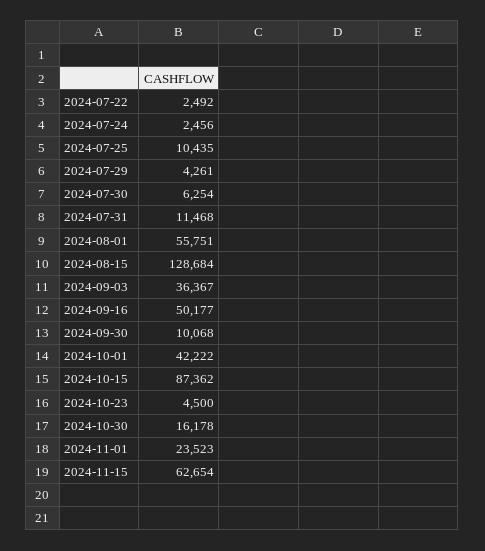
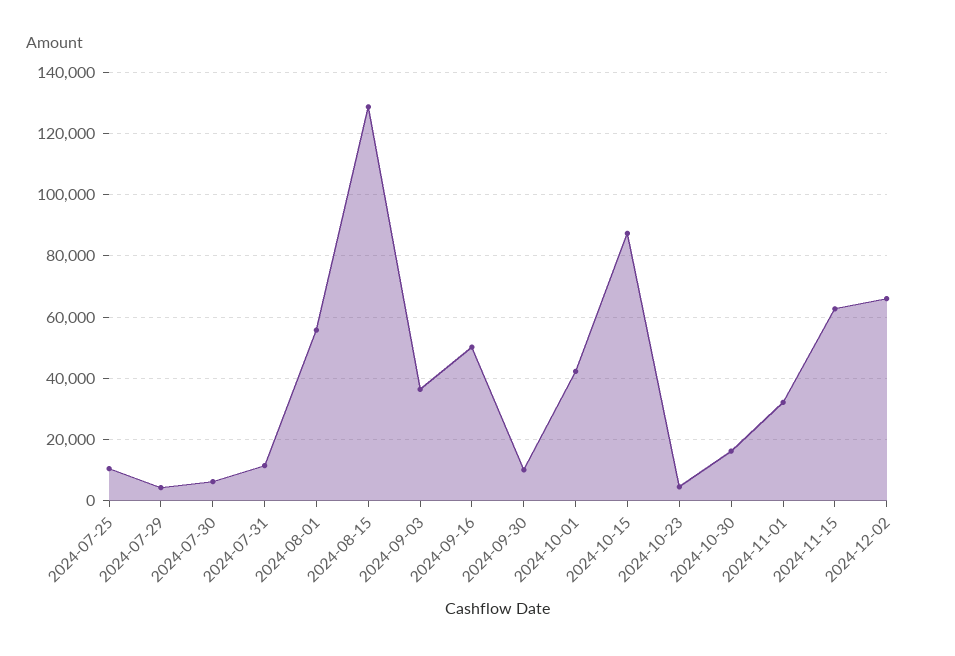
2024-07-22: 2492 -> none
2024-07-24: 2456 -> none
2024-11-01: 23523 -> 32000
2024-12-02: none -> 66000

